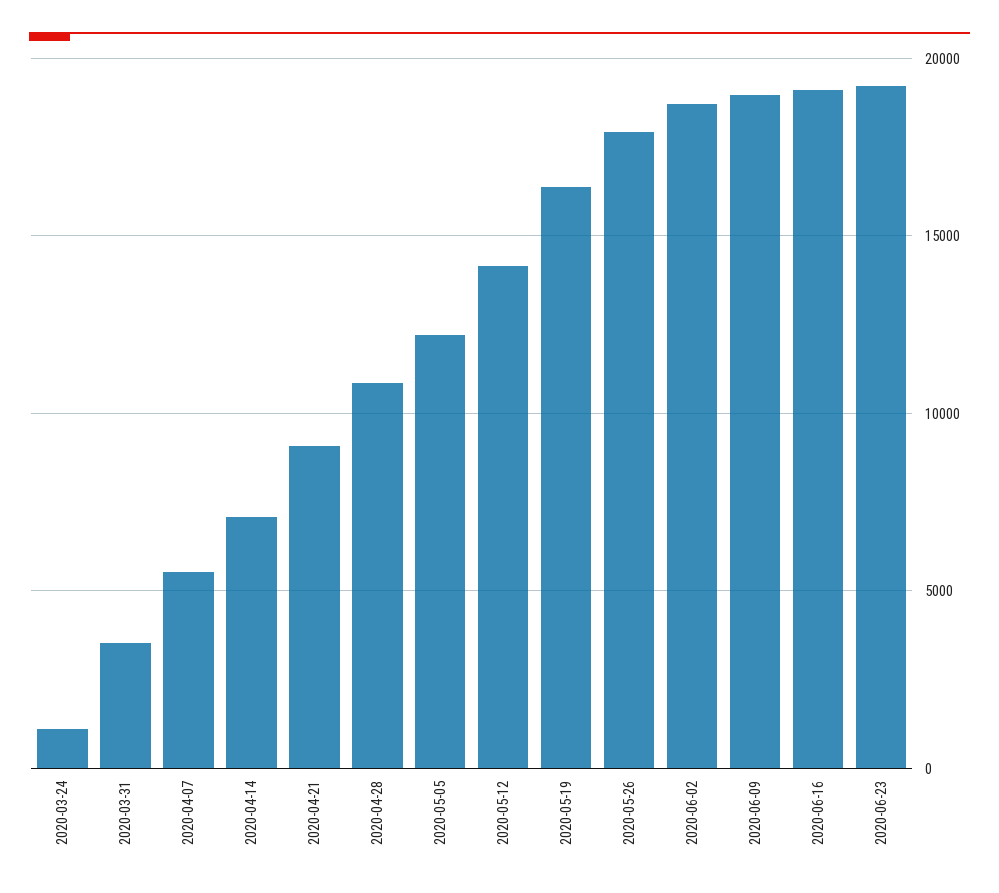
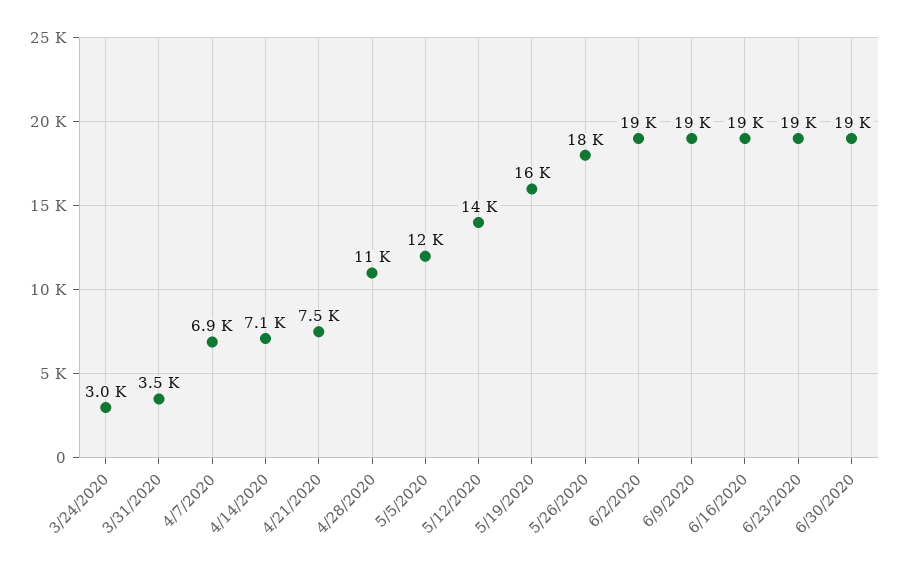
2020-03-24: 1000 -> 3000
2020-04-07: 5500 -> 6900
2020-04-21: 9000 -> 7500
6/30/2020: none -> 19000

